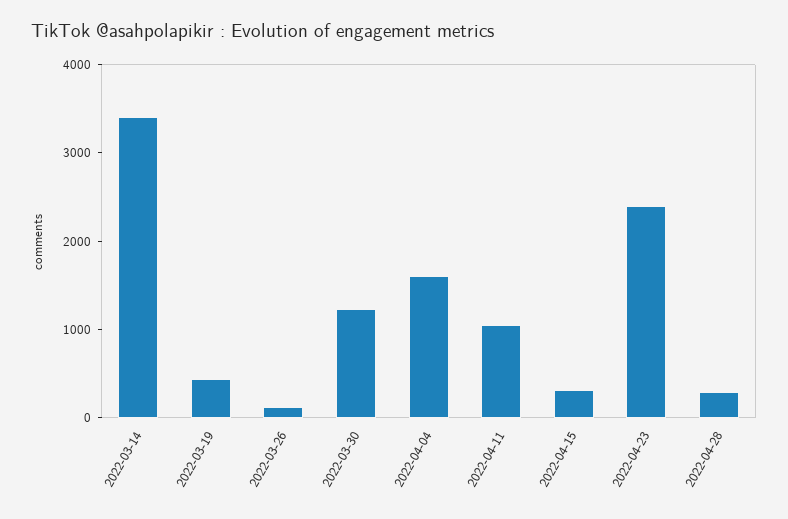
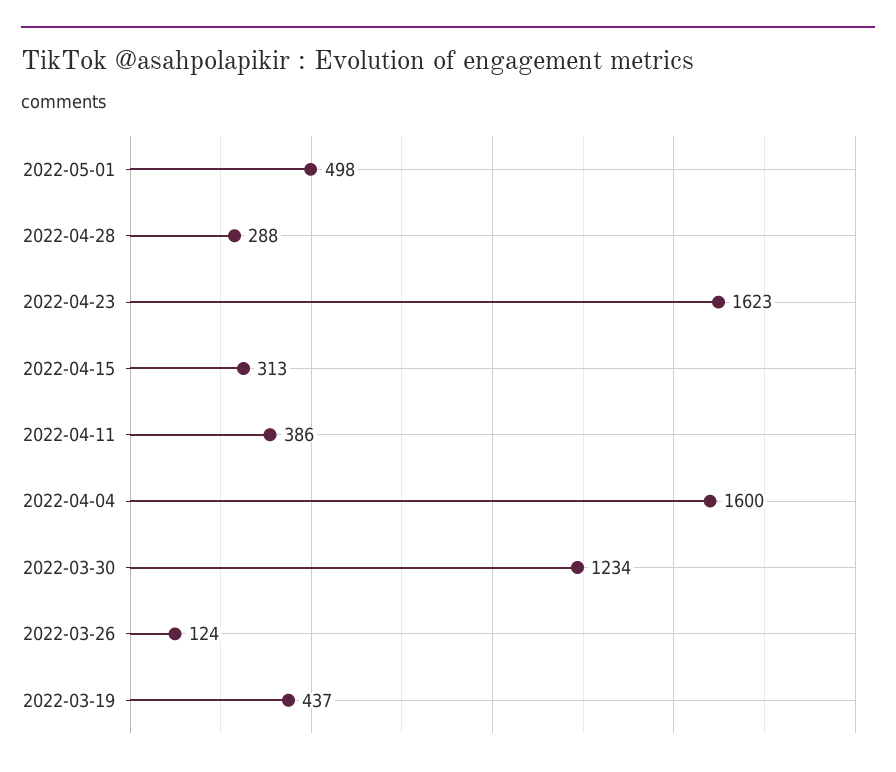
2022-03-14: 3400 -> none
2022-04-11: 1000 -> 386
2022-04-23: 2400 -> 1623
2022-05-01: none -> 498

